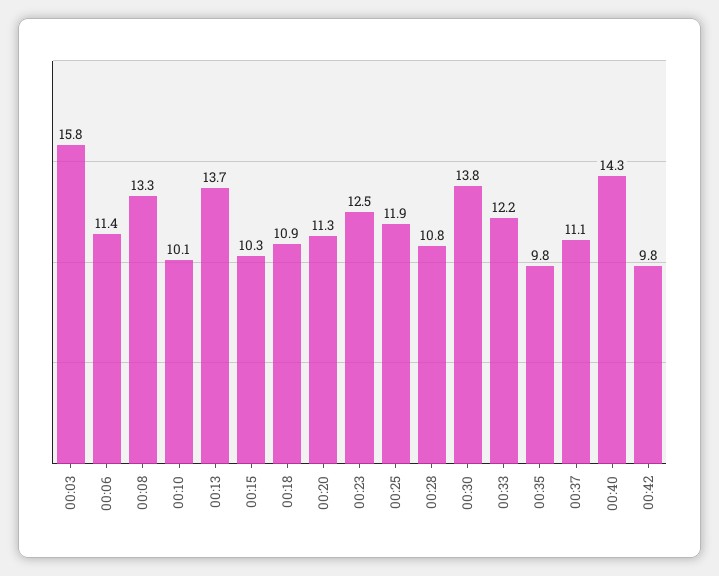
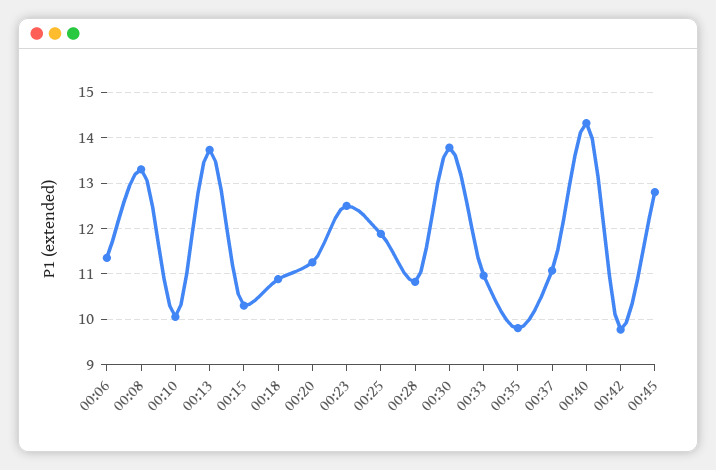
00:03: 15.8 -> none
00:33: 12.2 -> 11
00:45: none -> 12.8

